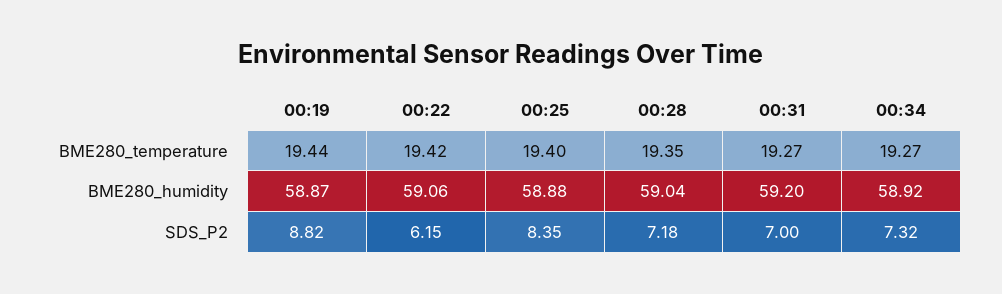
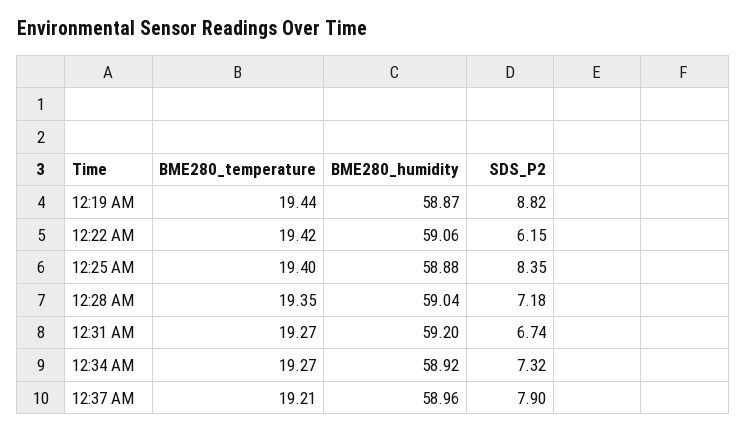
00:31, SDS_P2: 7 -> 6.74
12:37 AM, BME280_temperature: none -> 19.21
12:37 AM, BME280_humidity: none -> 58.96
12:37 AM, SDS_P2: none -> 7.9

